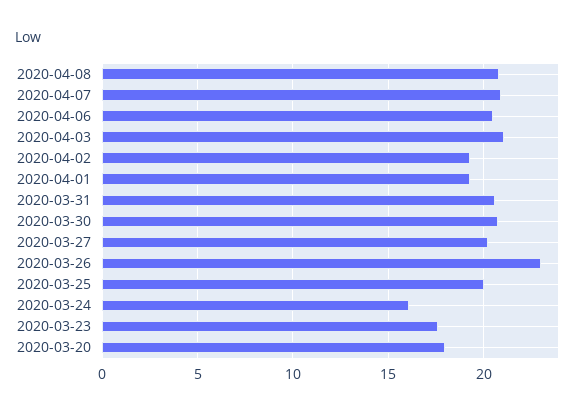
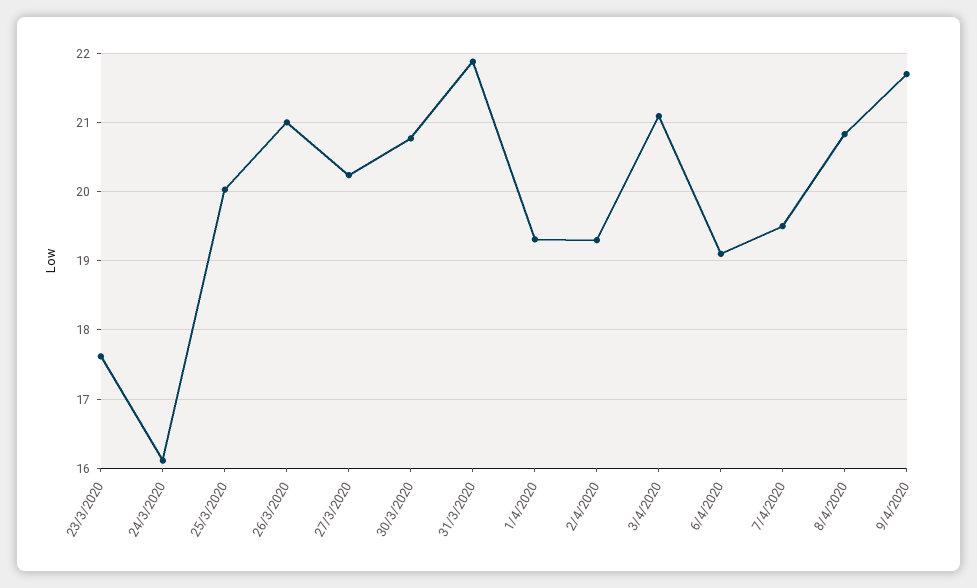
2020-04-07: 21 -> 19.5
2020-04-06: 20.5 -> 19.1
2020-03-31: 20.5 -> 21.9
2020-03-26: 23 -> 21
2020-03-20: 18 -> none
9/4/2020: none -> 21.7

